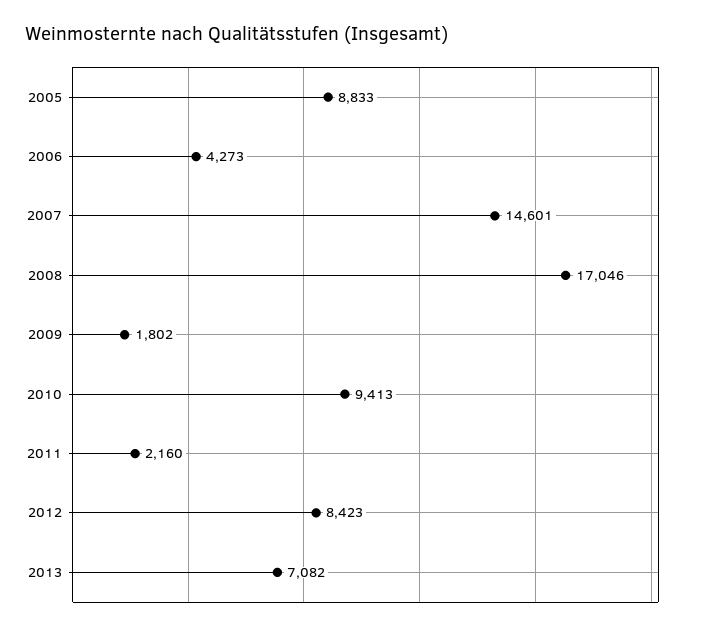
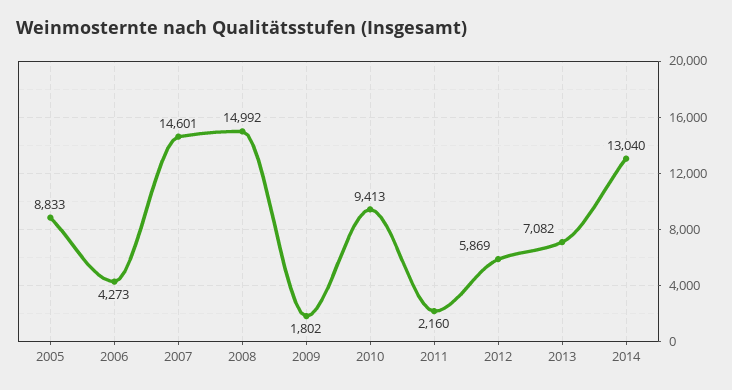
2008: 17046 -> 14992
2012: 8423 -> 5869
2014: none -> 13040

